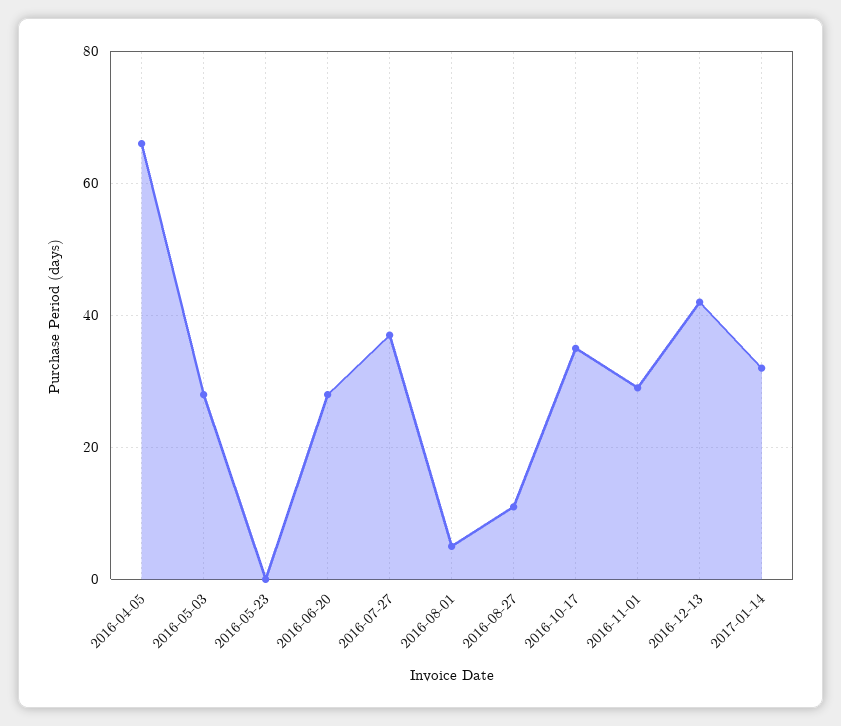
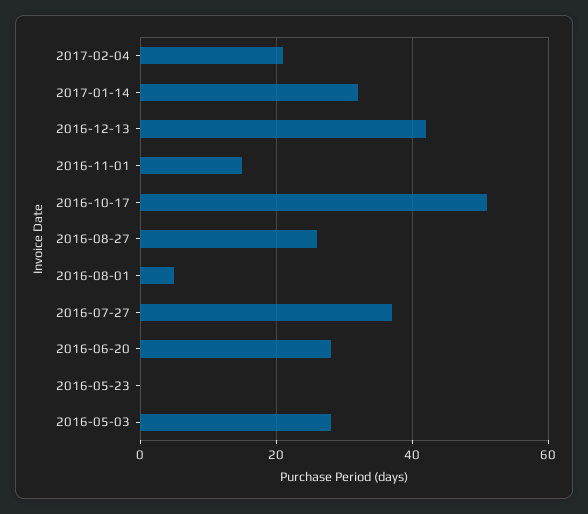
2016-04-05: 65 -> none
2016-08-27: 10 -> 25
2016-10-17: 35 -> 50
2016-11-01: 30 -> 15
2017-02-04: none -> 20

